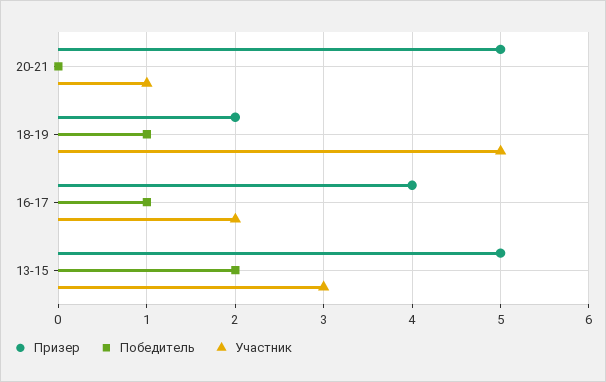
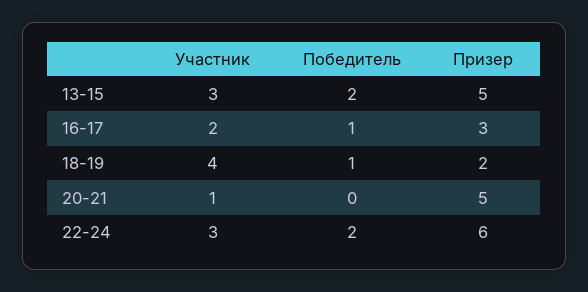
Участник, 18-19: 5 -> 4
Призер, 16-17: 4 -> 3
Участник, 22-24: none -> 3
Победитель, 22-24: none -> 2
Призер, 22-24: none -> 6

